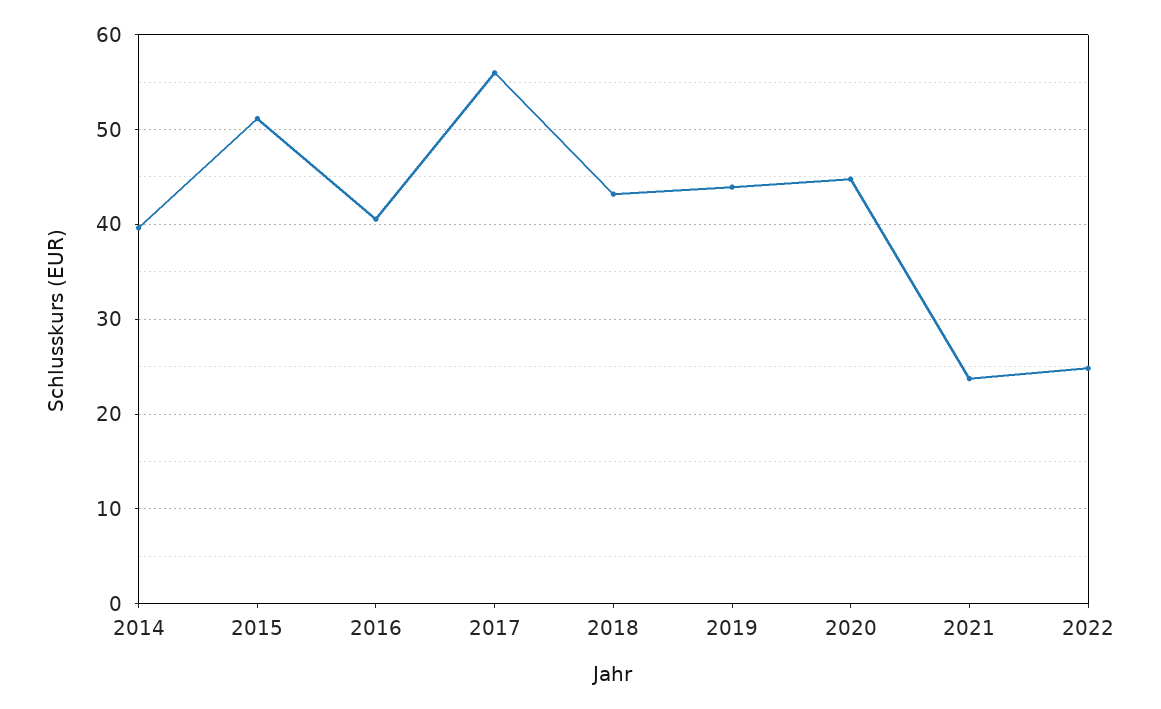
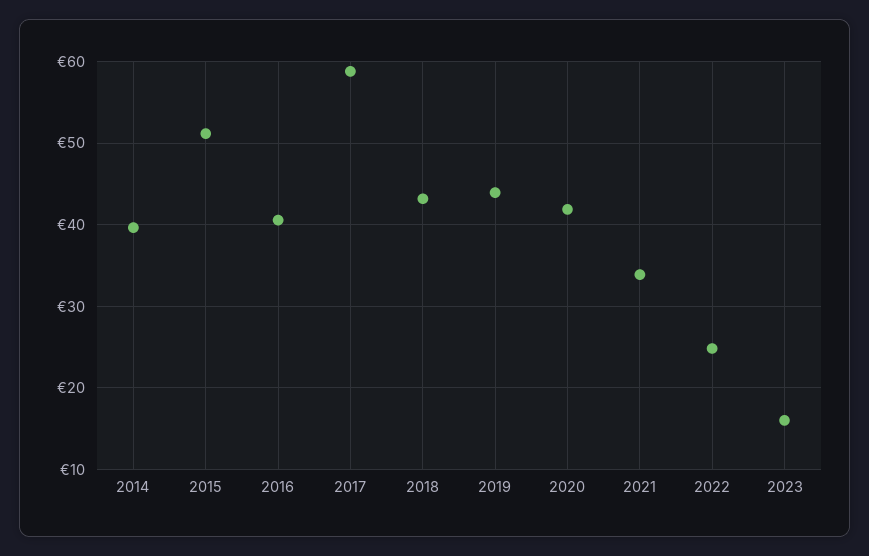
2017: 56 -> 59
2020: 45 -> 42
2021: 24 -> 34
2023: none -> 16

